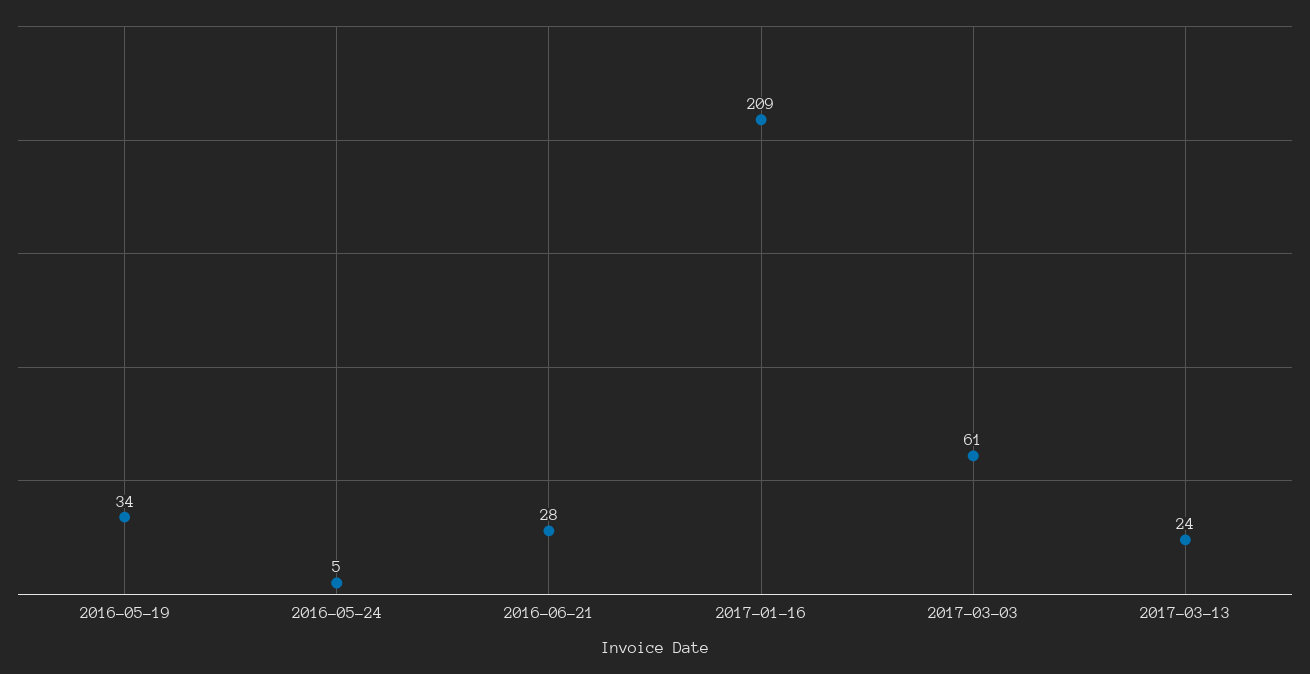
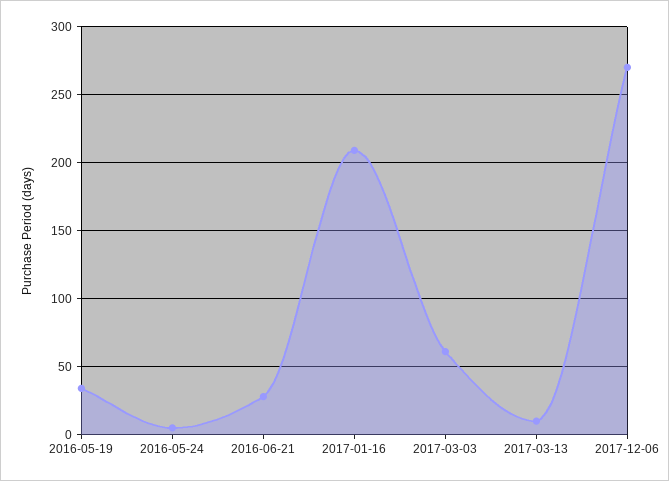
2017-03-13: 24 -> 10
2017-12-06: none -> 270

